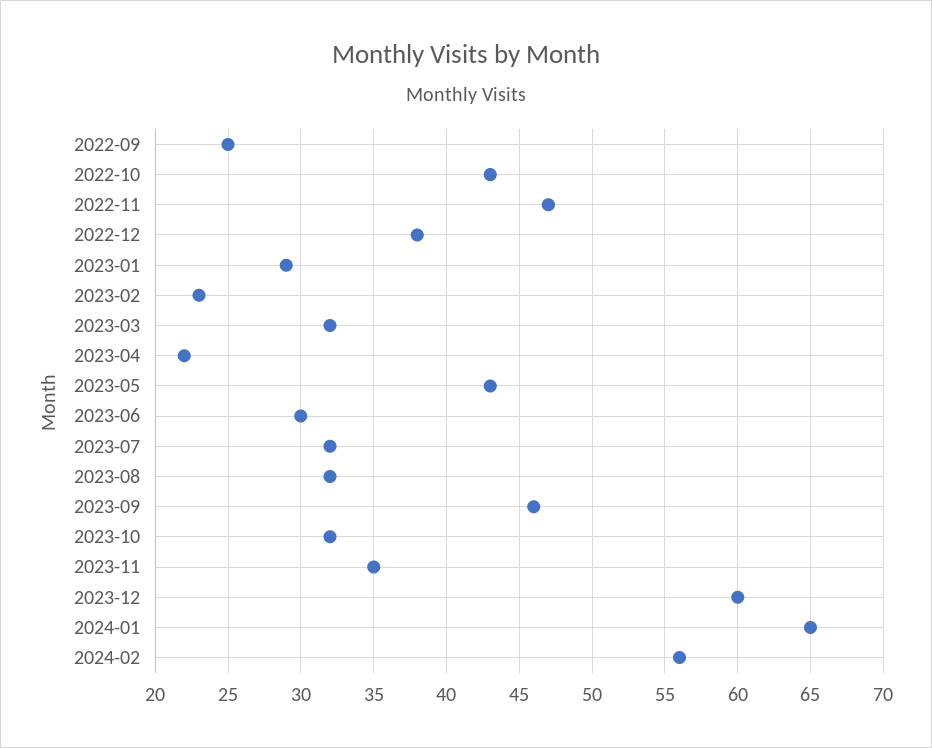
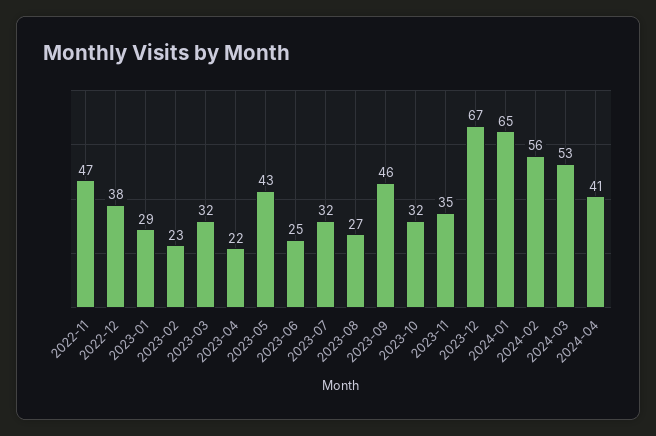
2022-09: 25 -> none
2022-10: 43 -> none
2023-06: 30 -> 25
2023-08: 32 -> 27
2023-12: 60 -> 67
2024-03: none -> 53
2024-04: none -> 41

